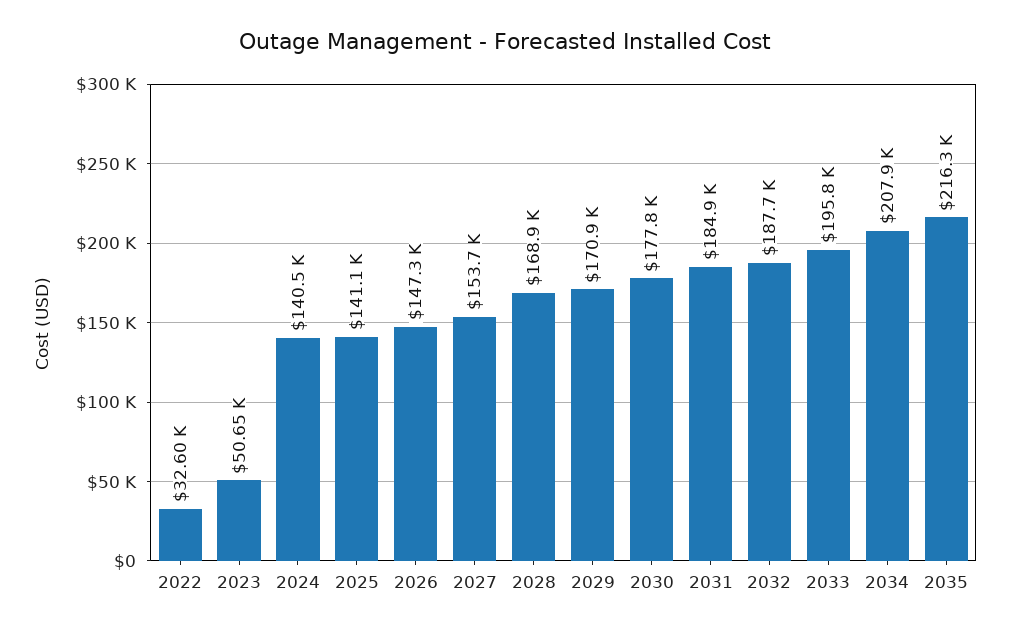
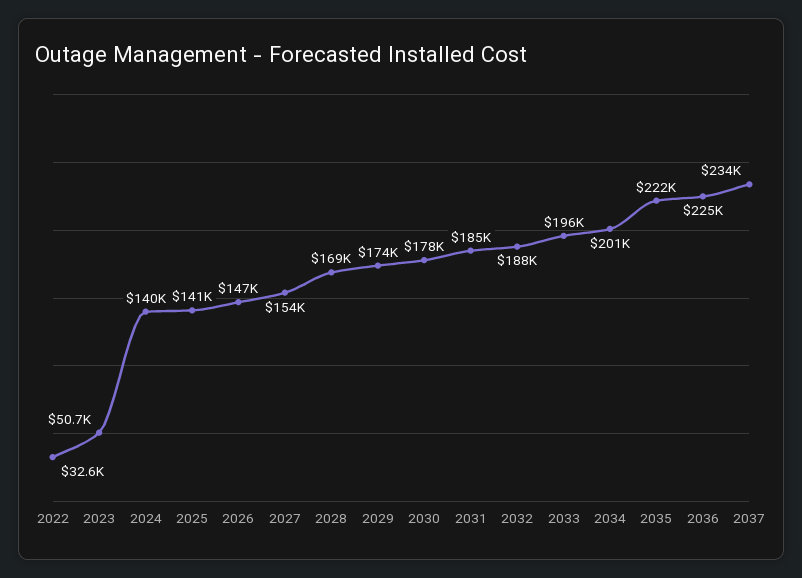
2029: 170900 -> 174000
2034: 207900 -> 201000
2035: 216300 -> 222000
2036: none -> 225000
2037: none -> 234000

